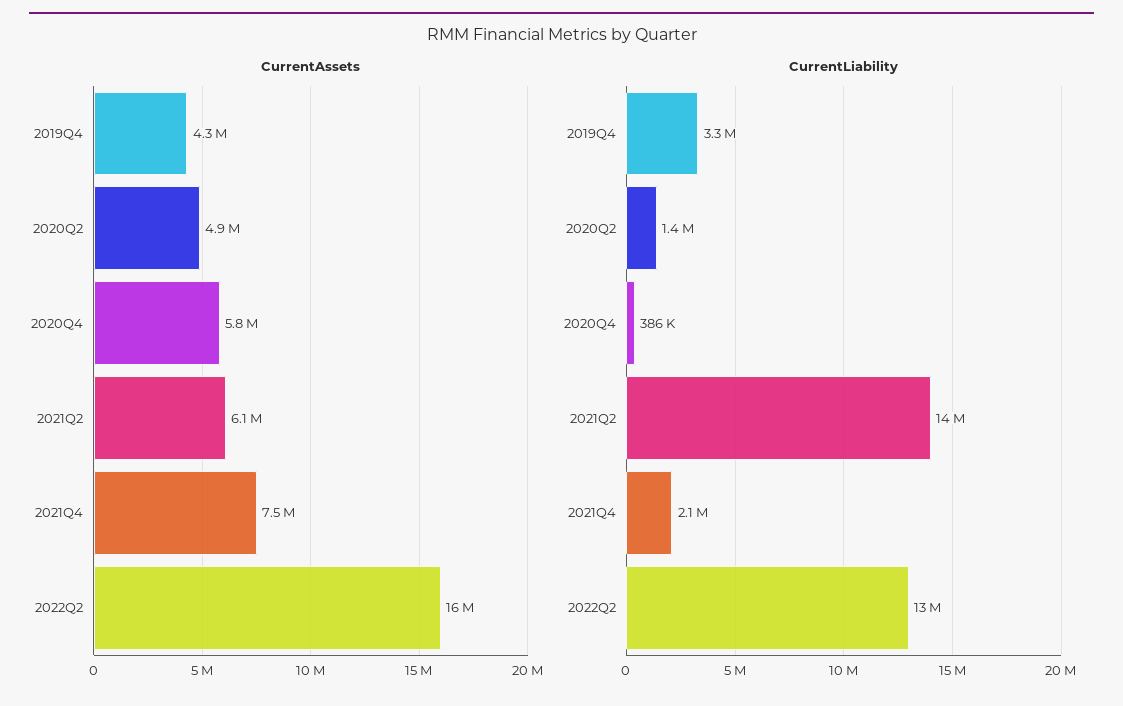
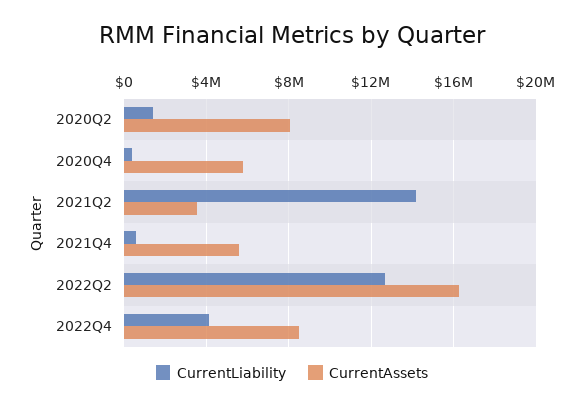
CurrentAssets, 2019Q4: 4300000 -> none
CurrentAssets, 2020Q2: 4900000 -> 8000000
CurrentAssets, 2021Q2: 6100000 -> 3500000
CurrentAssets, 2021Q4: 7500000 -> 5500000
CurrentLiability, 2019Q4: 3300000 -> none
CurrentLiability, 2021Q4: 2100000 -> 500000
CurrentLiability, 2022Q4: none -> 4000000
CurrentAssets, 2022Q4: none -> 8500000

